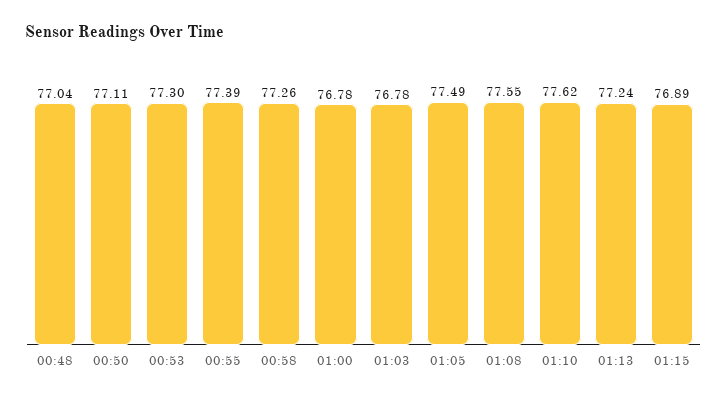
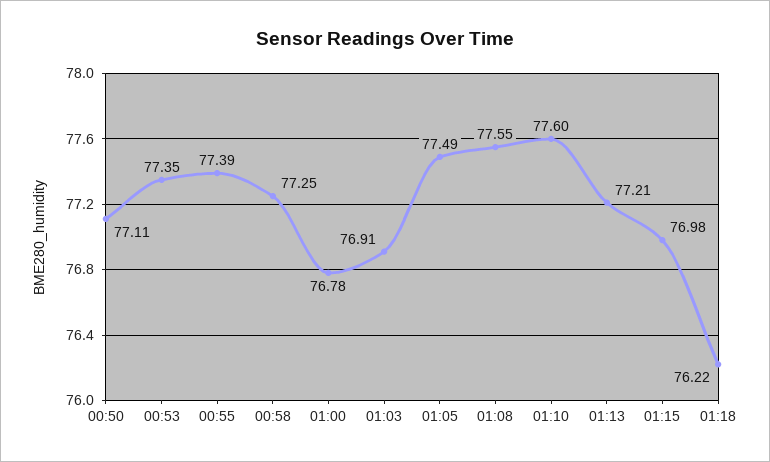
00:48: 77.04 -> none
00:53: 77.3 -> 77.35
00:58: 77.26 -> 77.25
01:03: 76.78 -> 76.91
01:10: 77.62 -> 77.6
01:13: 77.24 -> 77.21
01:15: 76.89 -> 76.98
01:18: none -> 76.22

